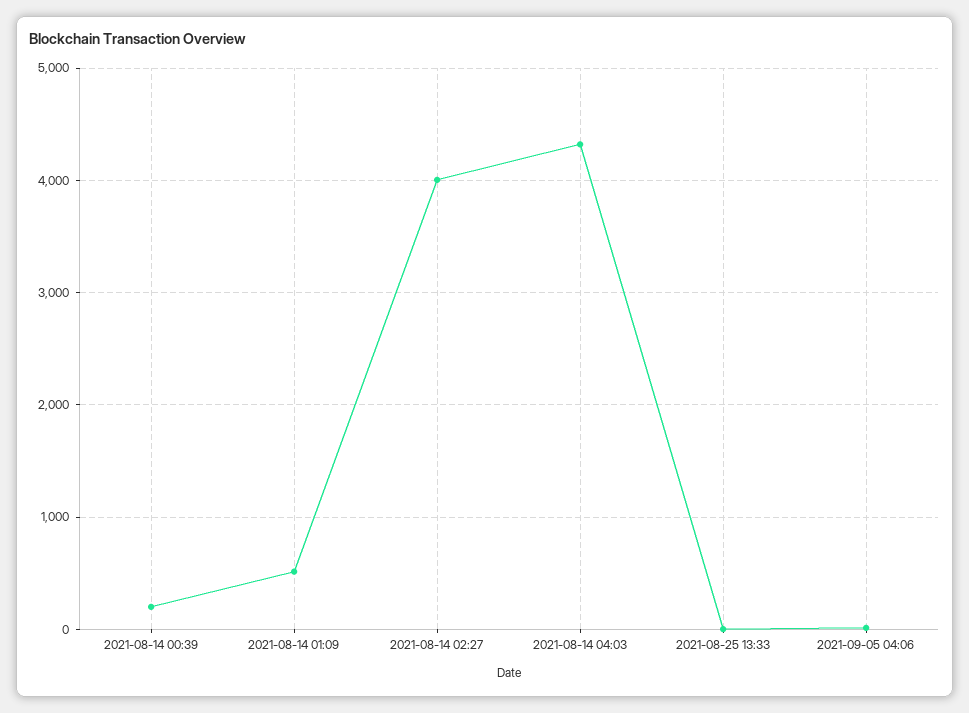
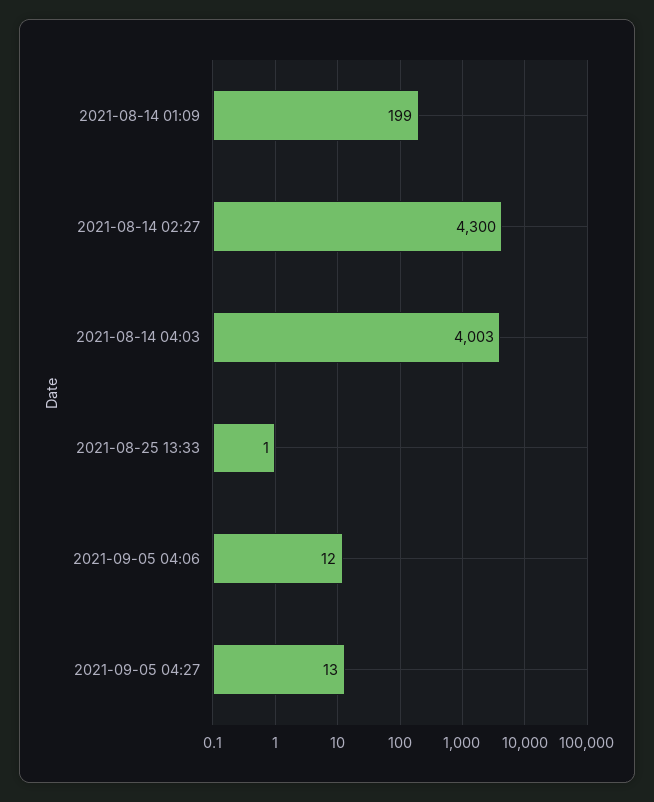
2021-08-14 00:39: 200 -> none
2021-08-14 01:09: 500 -> 199
2021-08-14 02:27: 4000 -> 4300
2021-08-14 04:03: 4300 -> 4003
2021-09-05 04:27: none -> 13

